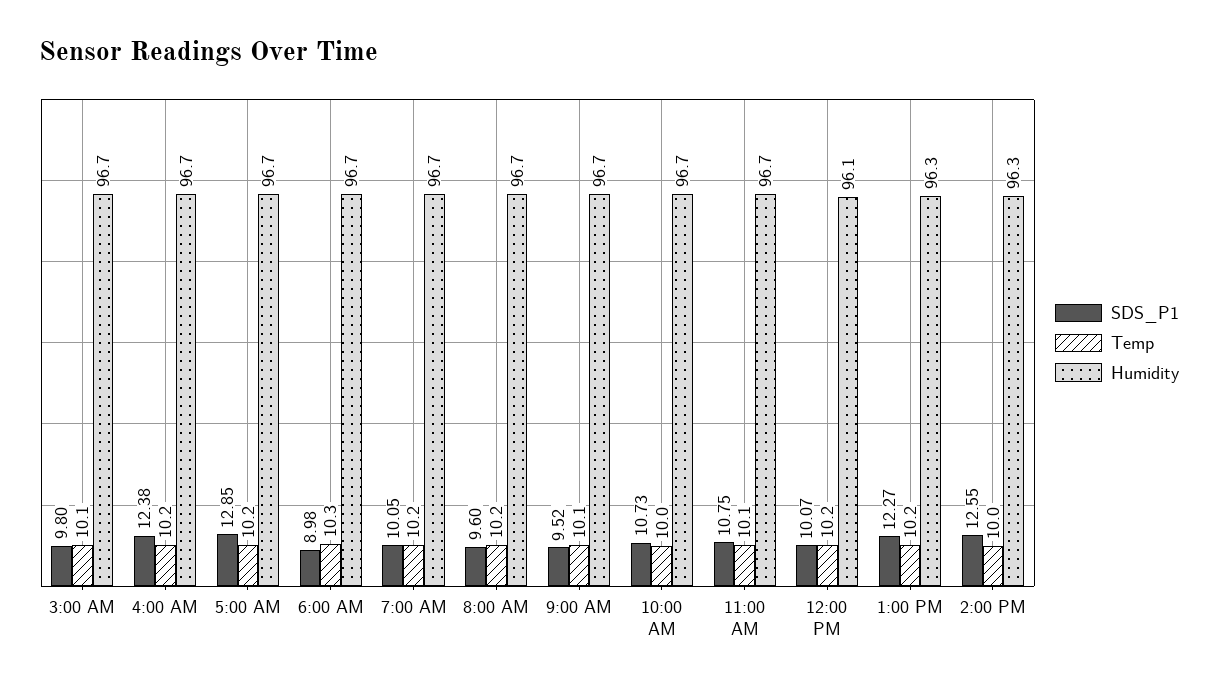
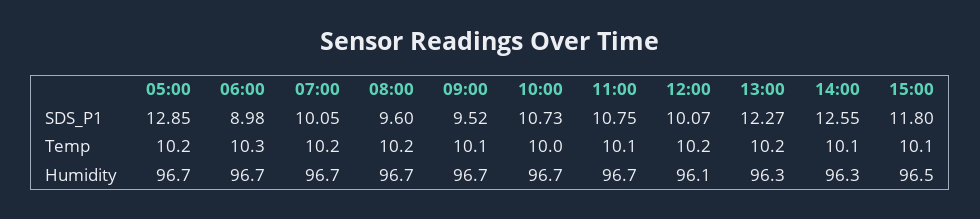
SDS_P1, 3:00 AM: 9.8 -> none
Temp, 3:00 AM: 10.1 -> none
Humidity, 3:00 AM: 96.7 -> none
SDS_P1, 4:00 AM: 12.38 -> none
Temp, 4:00 AM: 10.2 -> none
Humidity, 4:00 AM: 96.7 -> none
Temp, 2:00 PM: 10 -> 10.1
SDS_P1, 15:00: none -> 11.8
Temp, 15:00: none -> 10.1
Humidity, 15:00: none -> 96.5

